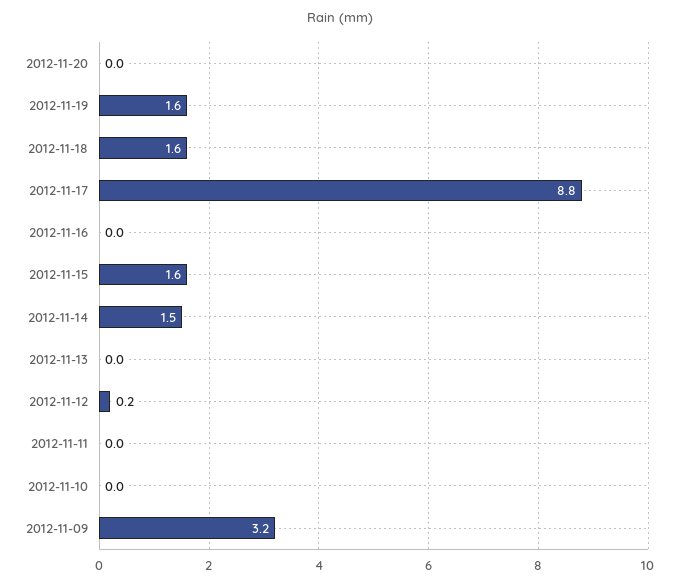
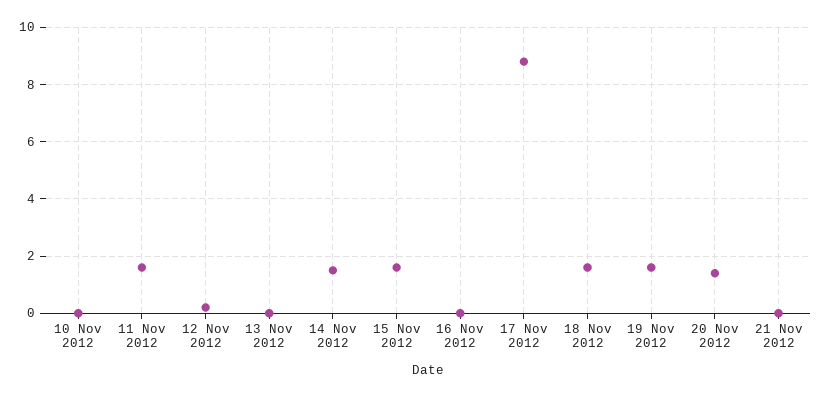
2012-11-20: 0 -> 1.5
2012-11-11: 0 -> 1.5
2012-11-09: 3.2 -> none
21 Nov 2012: none -> 0

